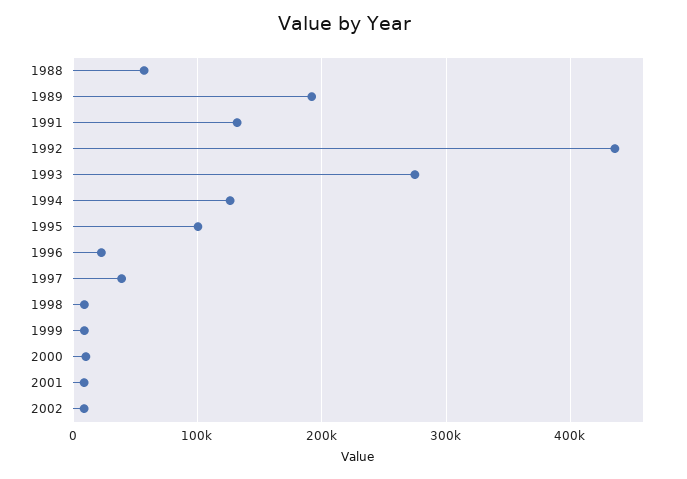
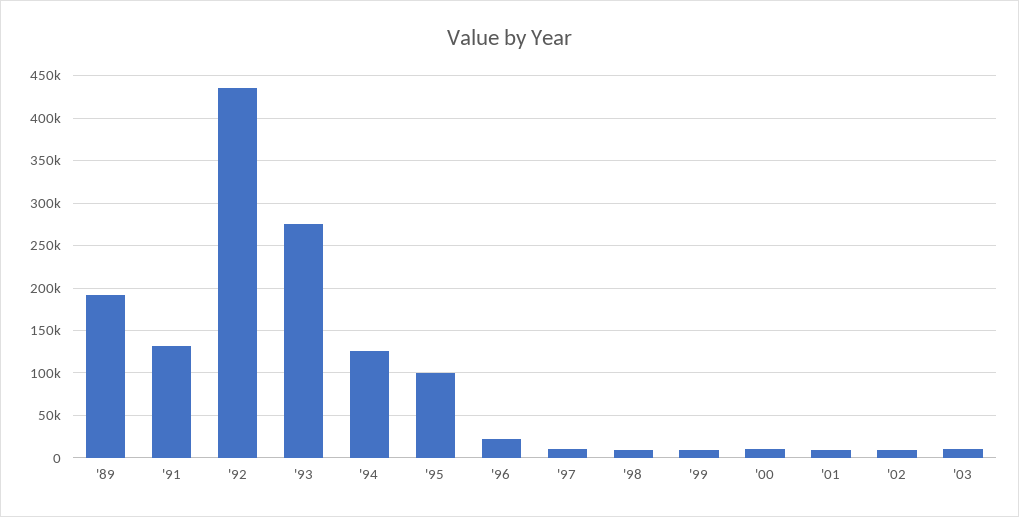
1988: 60000 -> none
1997: 40000 -> 10000
'03: none -> 10000

